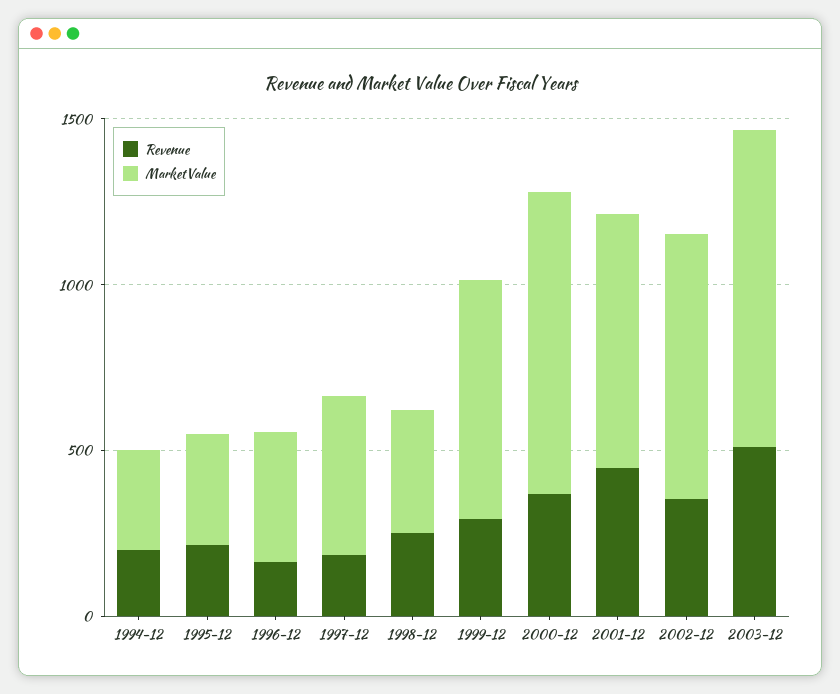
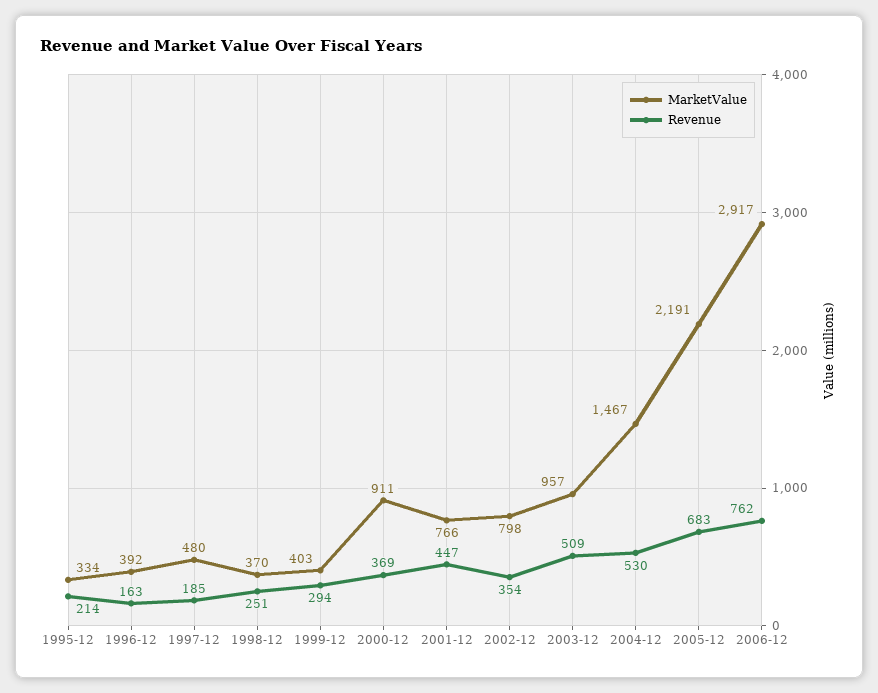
Revenue, 1994-12: 200 -> none
MarketValue, 1994-12: 300 -> none
MarketValue, 1999-12: 700 -> 403
MarketValue, 2004-12: none -> 1467
Revenue, 2004-12: none -> 530
MarketValue, 2005-12: none -> 2191
Revenue, 2005-12: none -> 683
MarketValue, 2006-12: none -> 2917
Revenue, 2006-12: none -> 762

